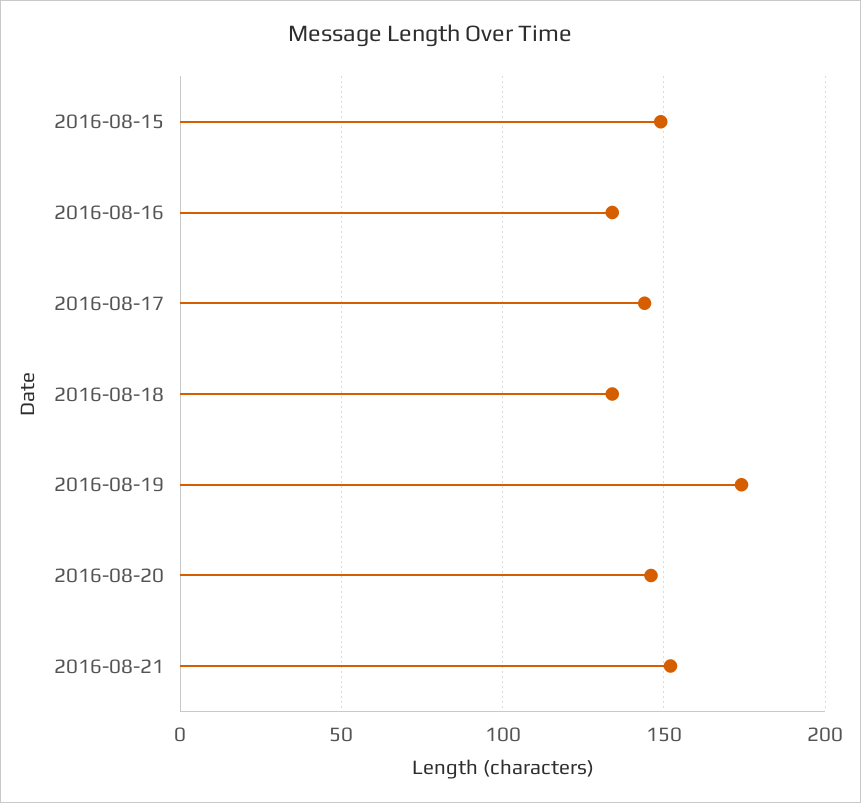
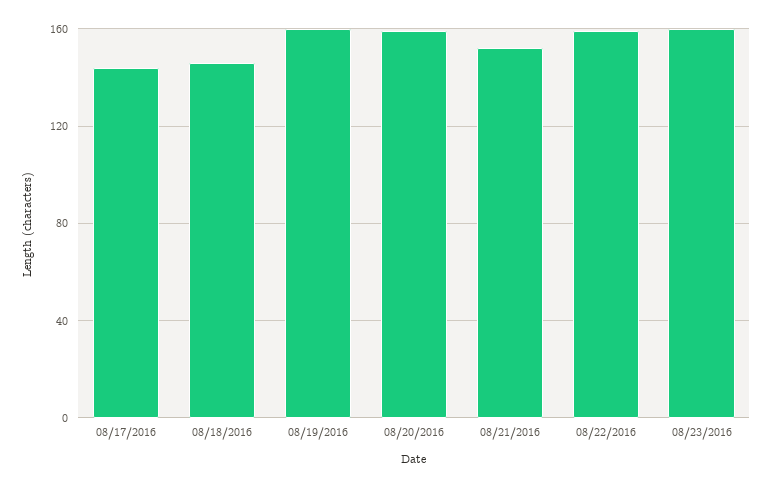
2016-08-15: 150 -> none
2016-08-16: 135 -> none
2016-08-18: 135 -> 145
2016-08-19: 175 -> 160
2016-08-20: 145 -> 160
08/22/2016: none -> 160
08/23/2016: none -> 160

